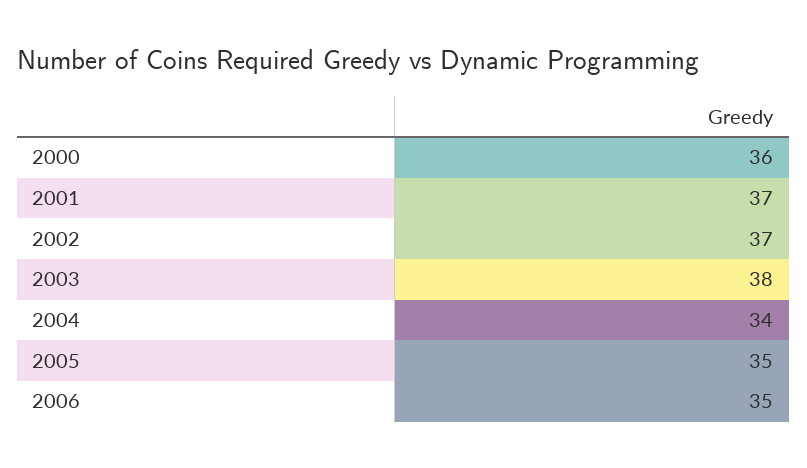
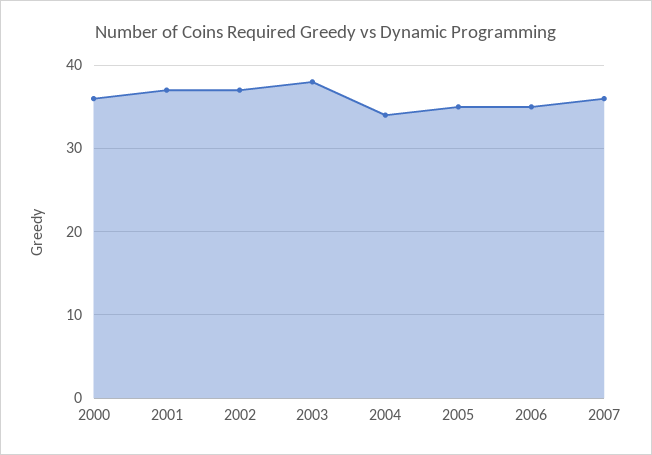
2007: none -> 36

